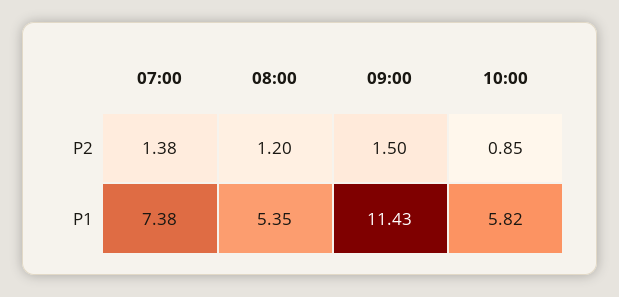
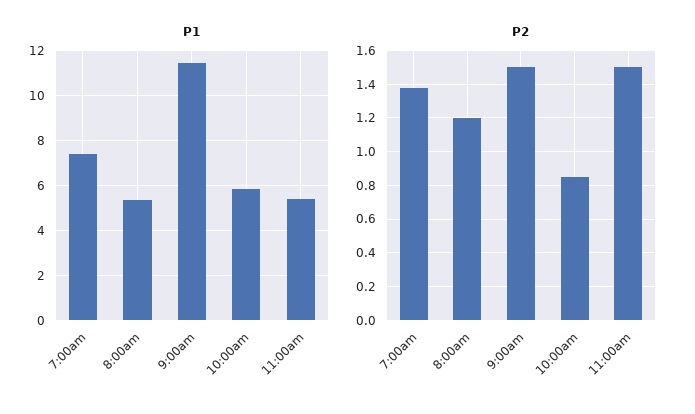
P1, 11:00am: none -> 5.5
P2, 11:00am: none -> 1.5

